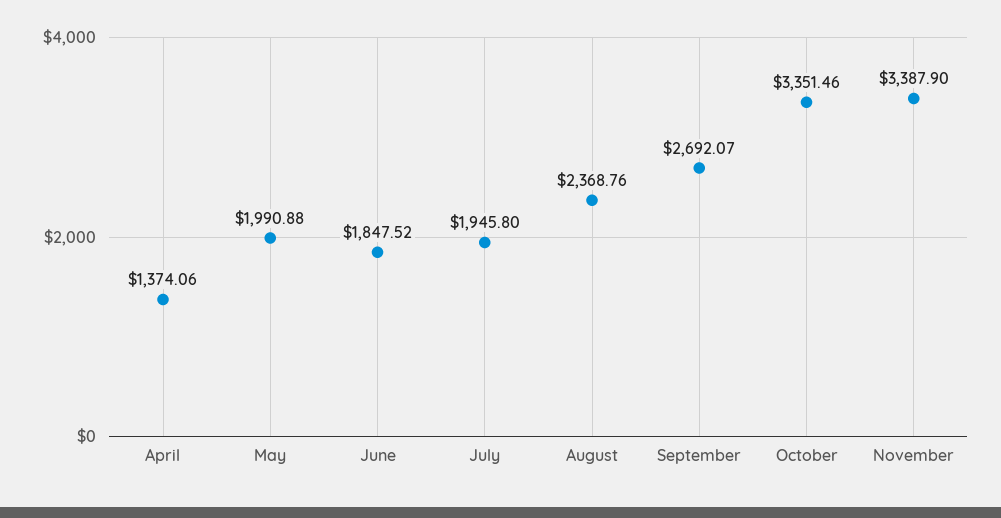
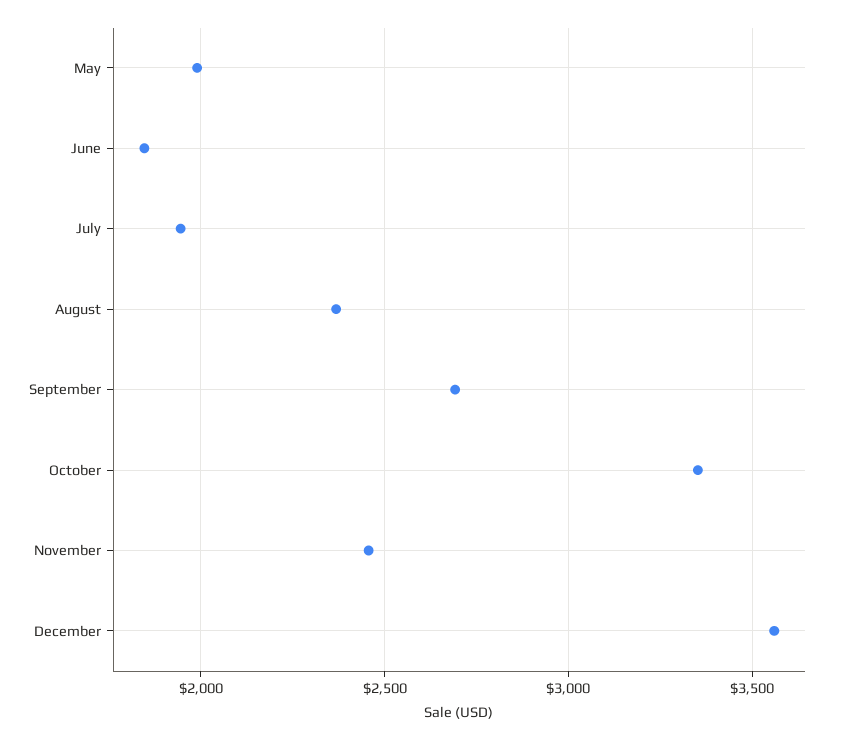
April: 1374.06 -> none
November: 3387.9 -> 2450
December: none -> 3550

